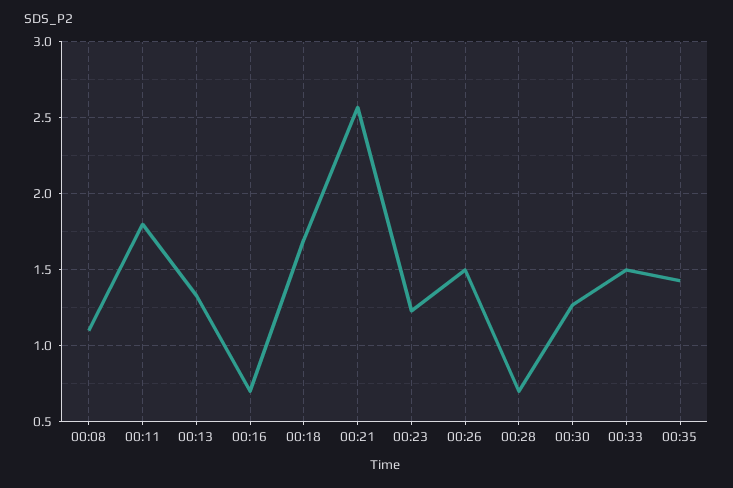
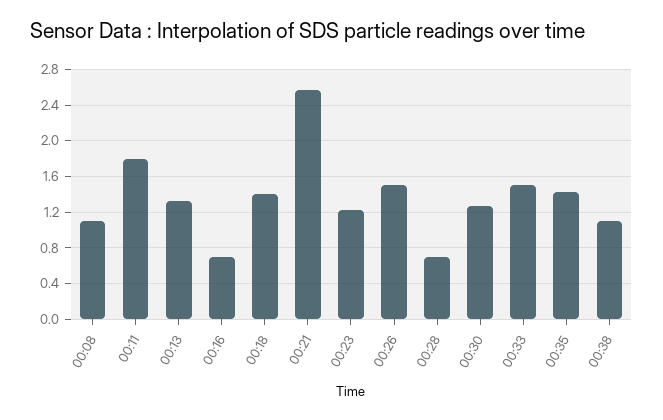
00:18: 1.7 -> 1.4
00:38: none -> 1.1

